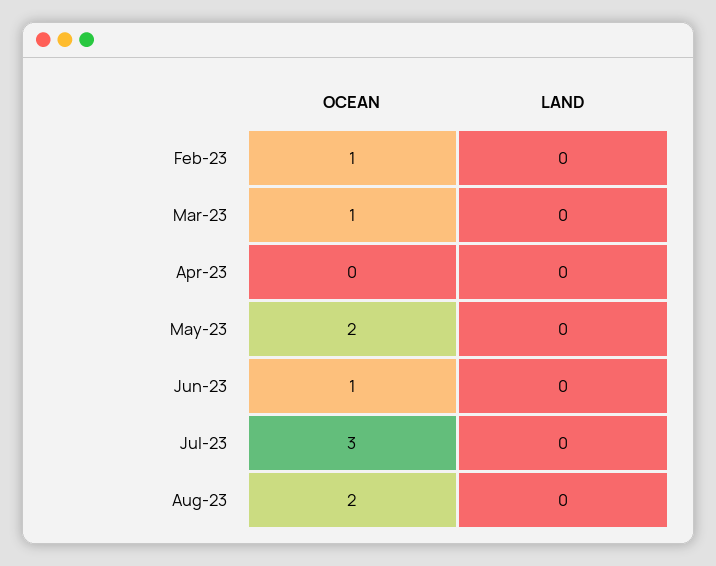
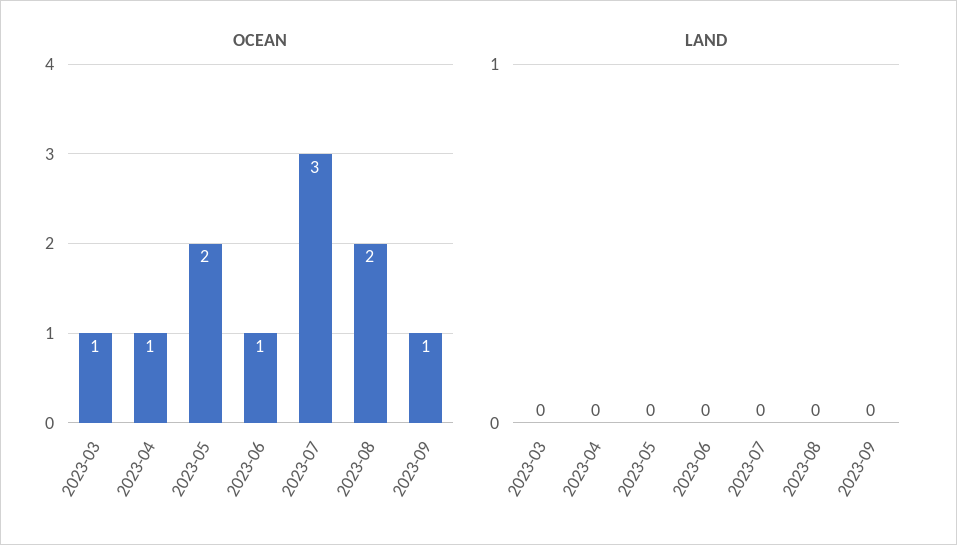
OCEAN, Feb-23: 1 -> none
LAND, Feb-23: 0 -> none
OCEAN, Apr-23: 0 -> 1
OCEAN, 2023-09: none -> 1
LAND, 2023-09: none -> 0

